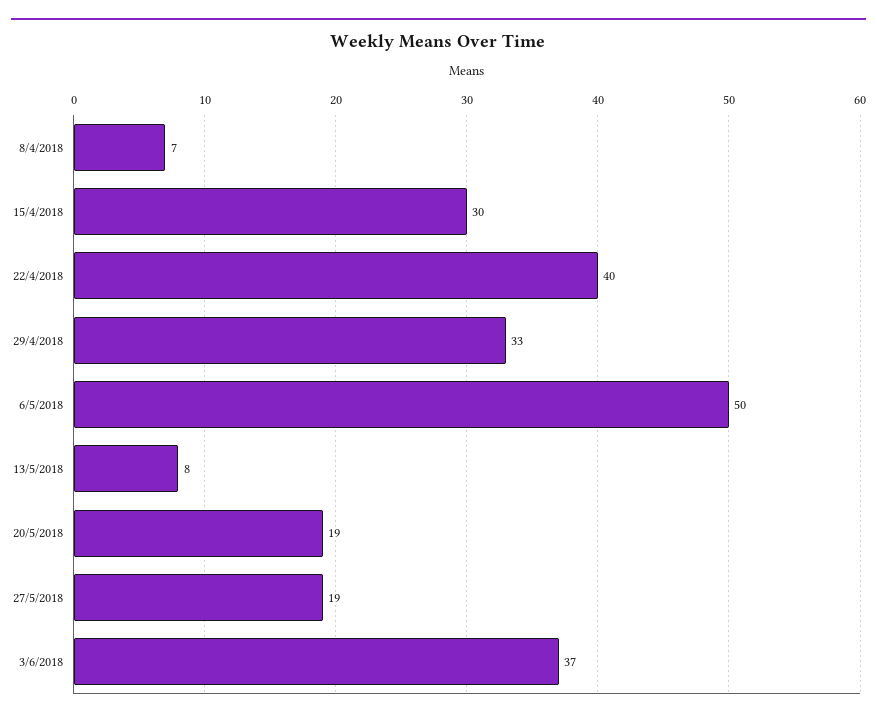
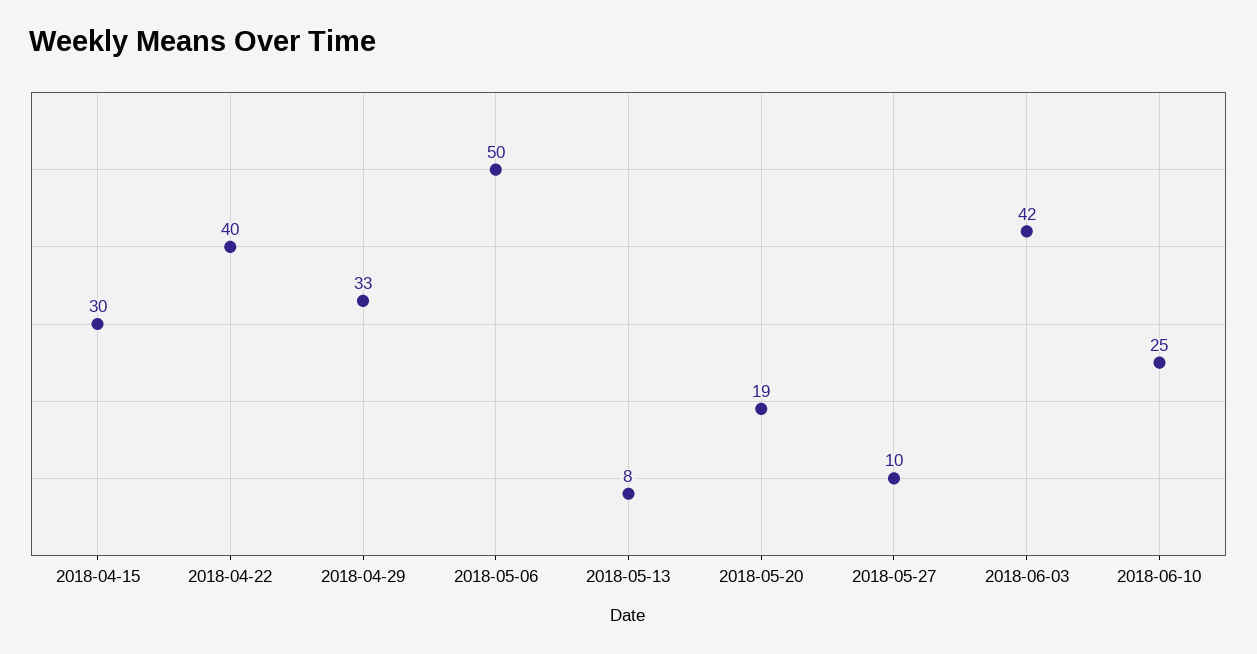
8/4/2018: 7 -> none
27/5/2018: 19 -> 10
3/6/2018: 37 -> 42
2018-06-10: none -> 25

